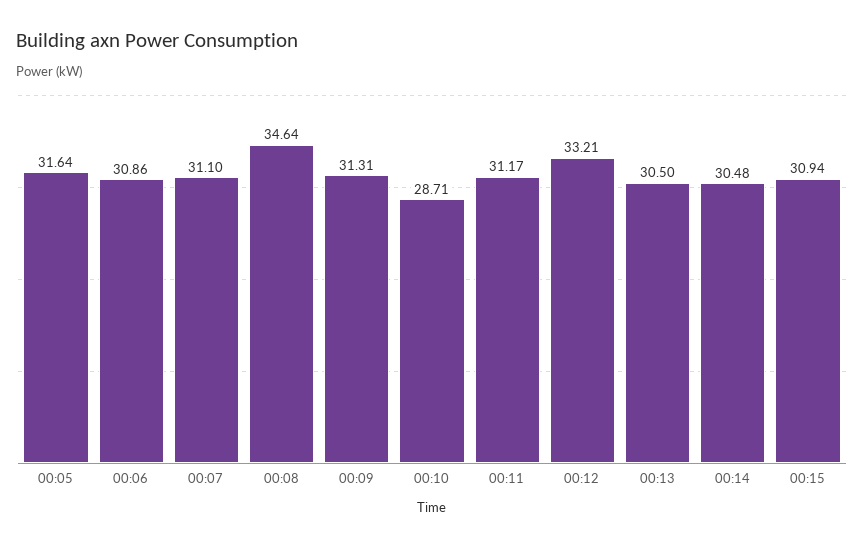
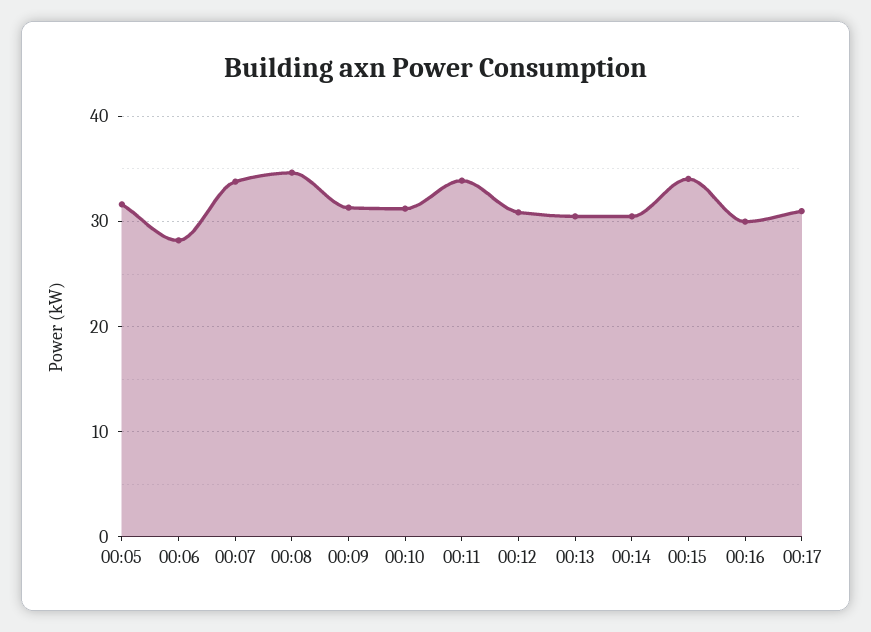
00:06: 30.86 -> 28
00:07: 31.1 -> 34
00:10: 28.71 -> 31
00:11: 31.17 -> 34
00:12: 33.21 -> 31
00:15: 30.94 -> 34
00:16: none -> 30
00:17: none -> 31

